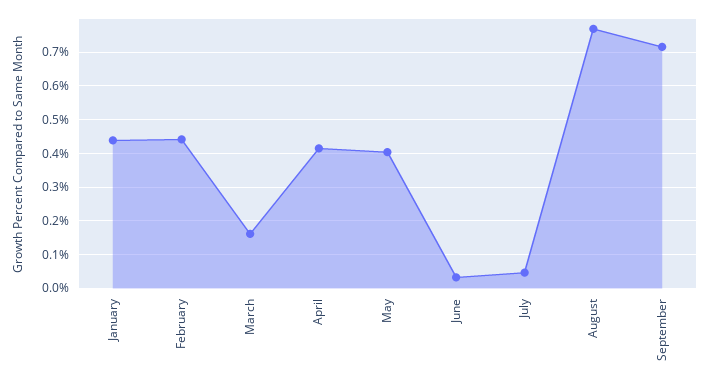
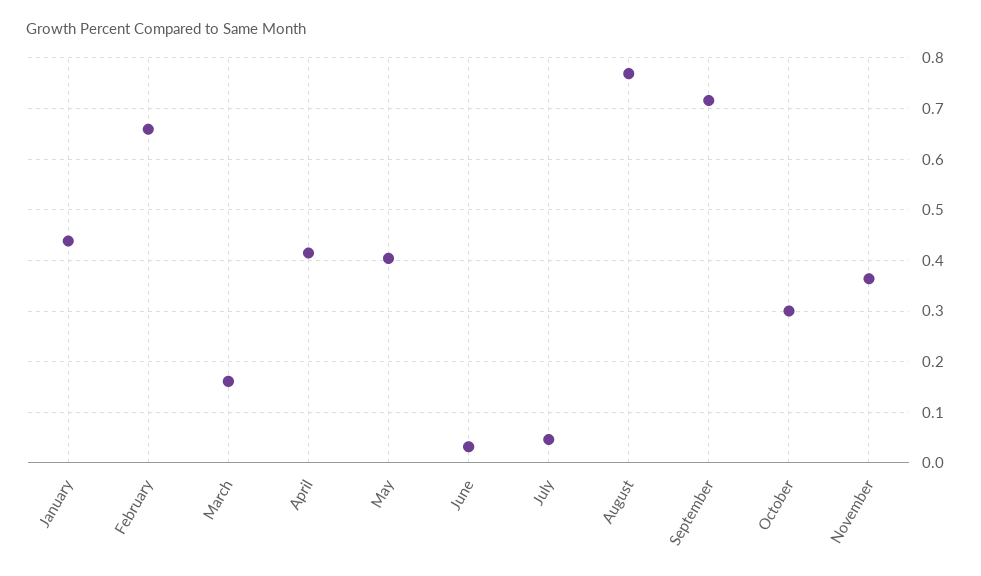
February: 0.44 -> 0.66
October: none -> 0.3
November: none -> 0.36

